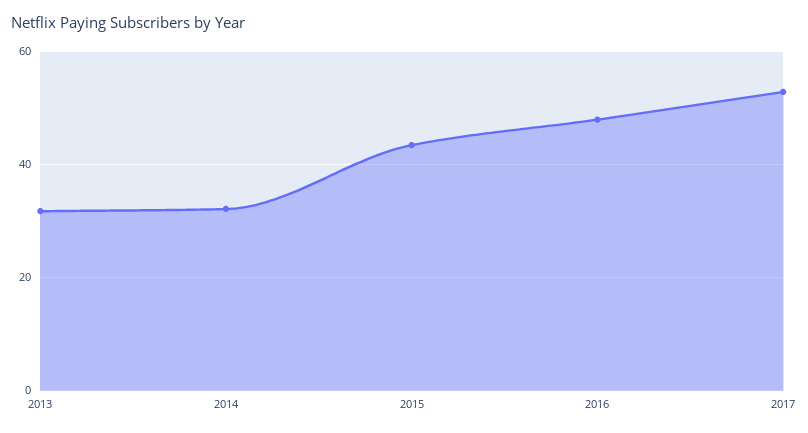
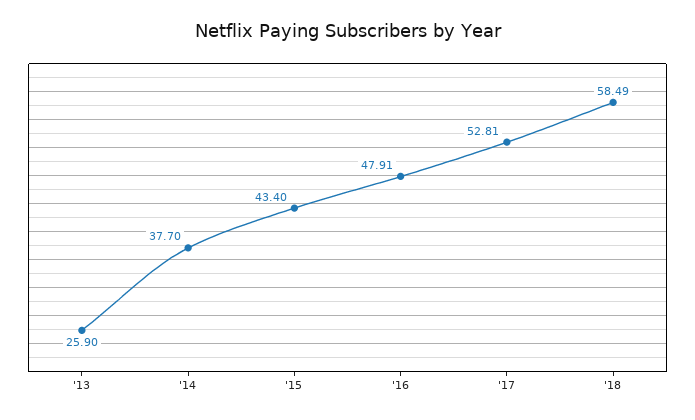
2013: 32 -> 25.9
2014: 32 -> 37.7
'18: none -> 58.49

